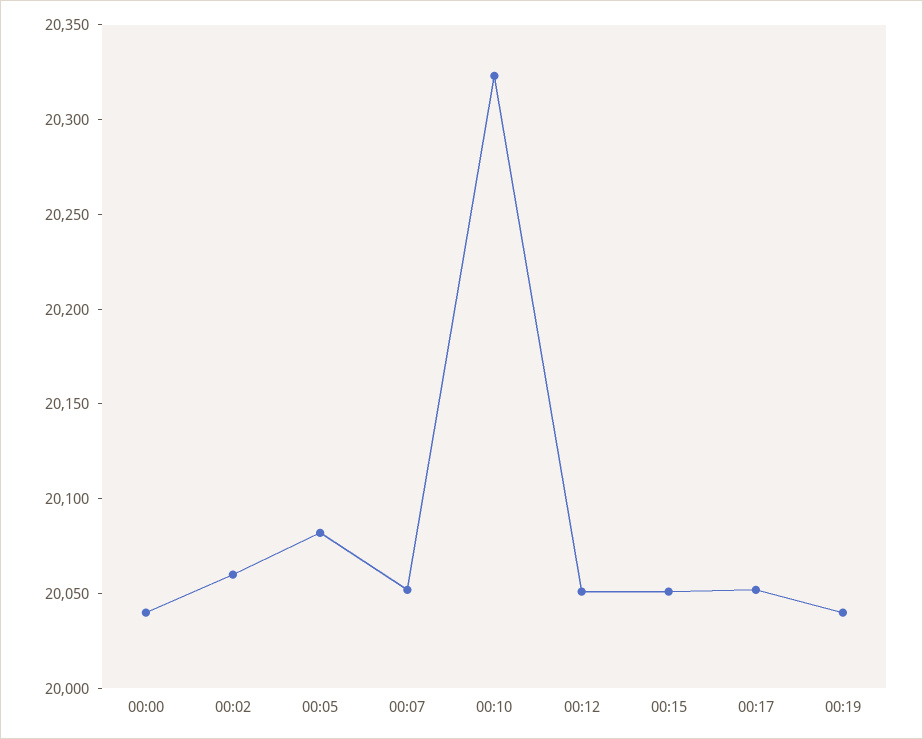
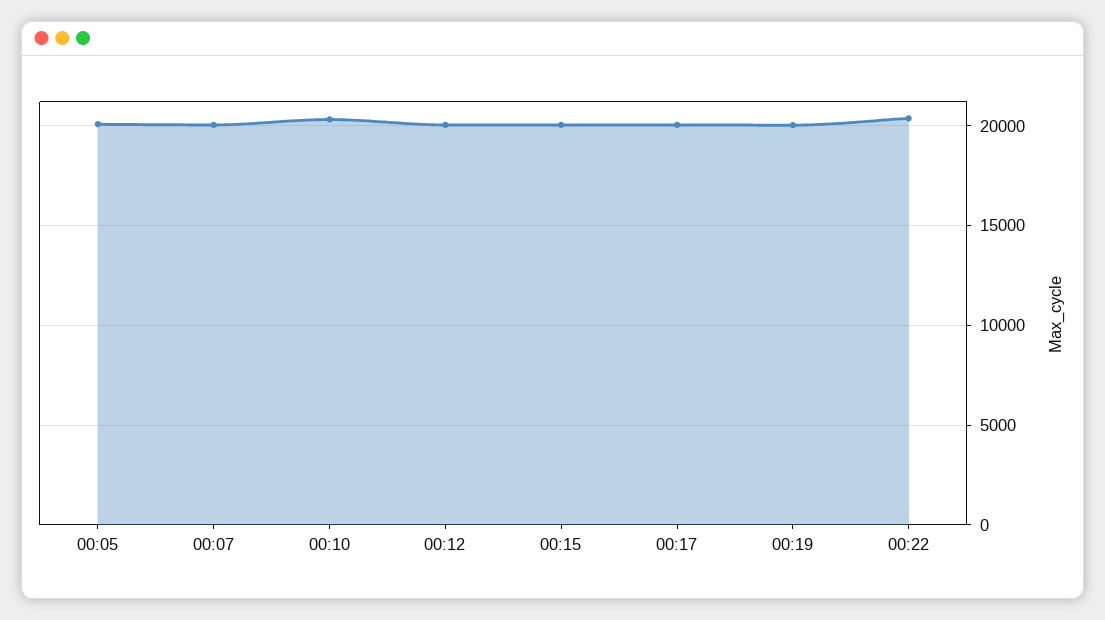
00:00: 20040 -> none
00:02: 20060 -> none
00:22: none -> 20500

